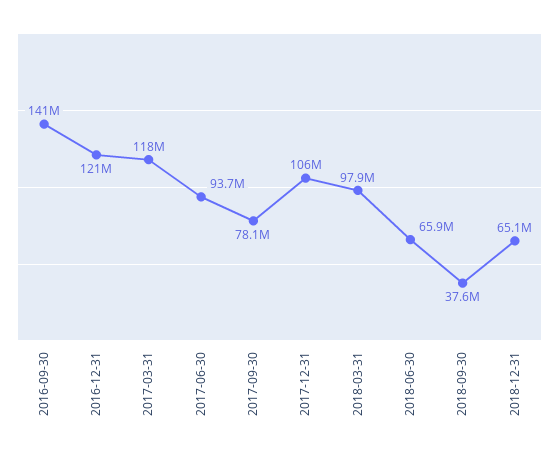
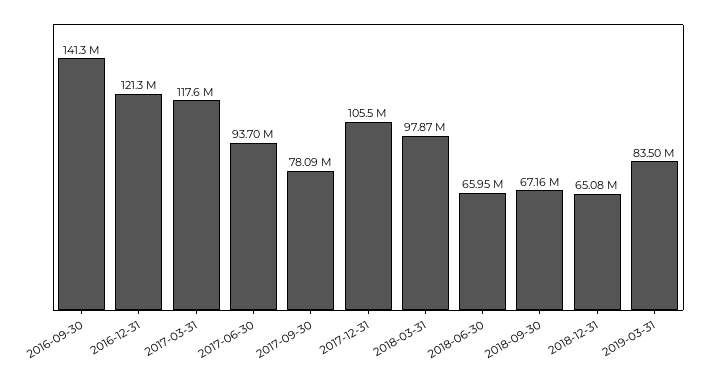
2018-09-30: 37600000 -> 67160000
2019-03-31: none -> 83500000

